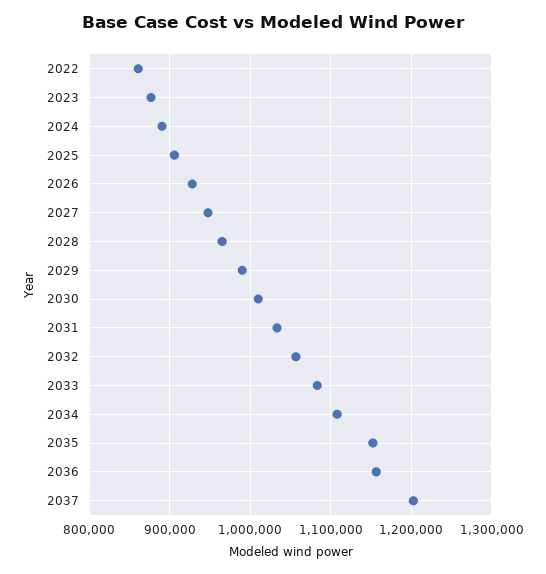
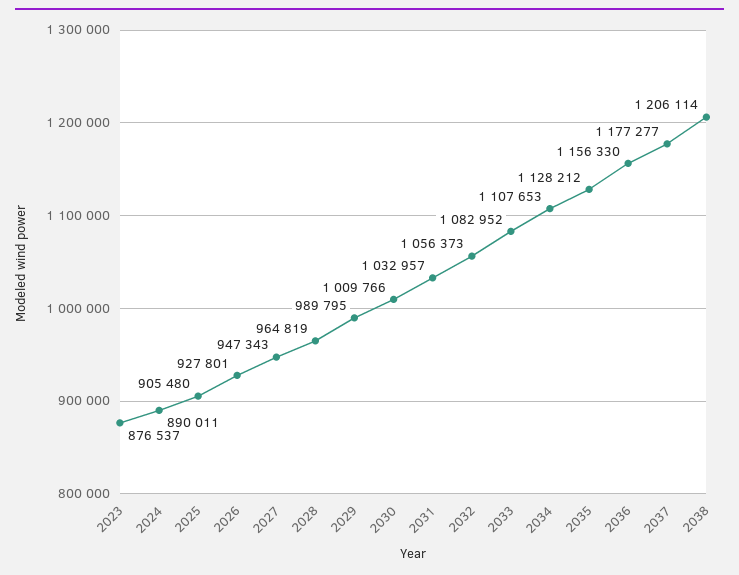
2022: 860000 -> none
2035: 1150000 -> 1128212
2037: 1200000 -> 1177277
2038: none -> 1206114

